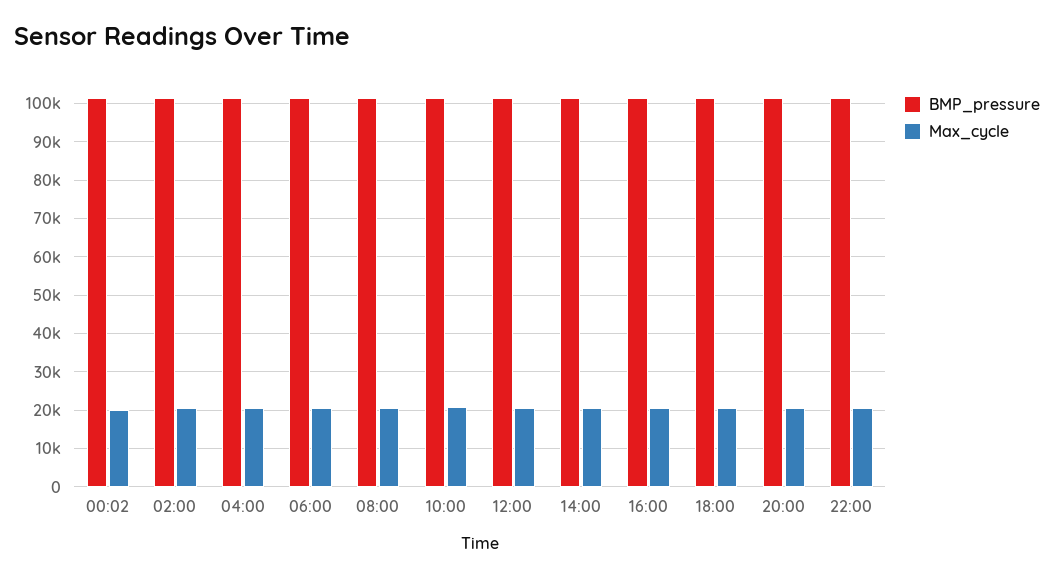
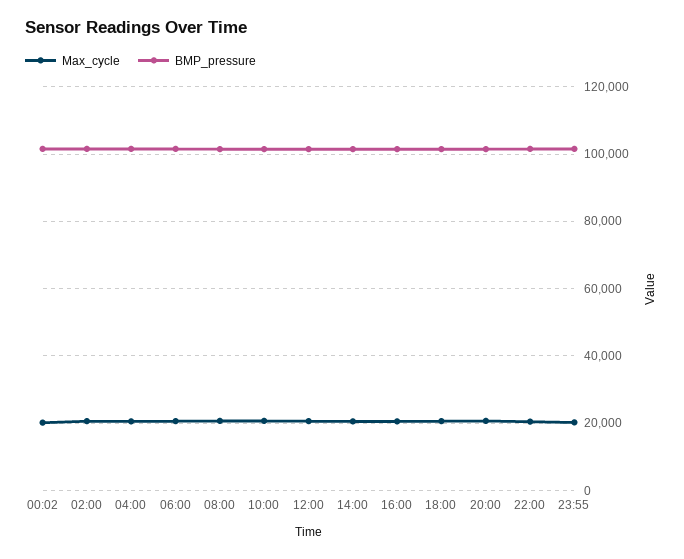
Max_cycle, 23:55: none -> 20000
BMP_pressure, 23:55: none -> 102000

